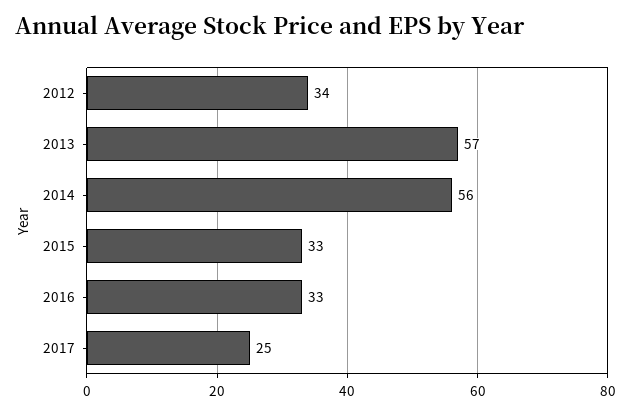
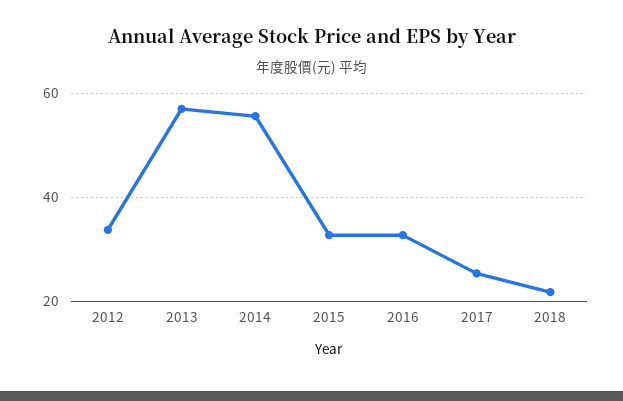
2018: none -> 22

